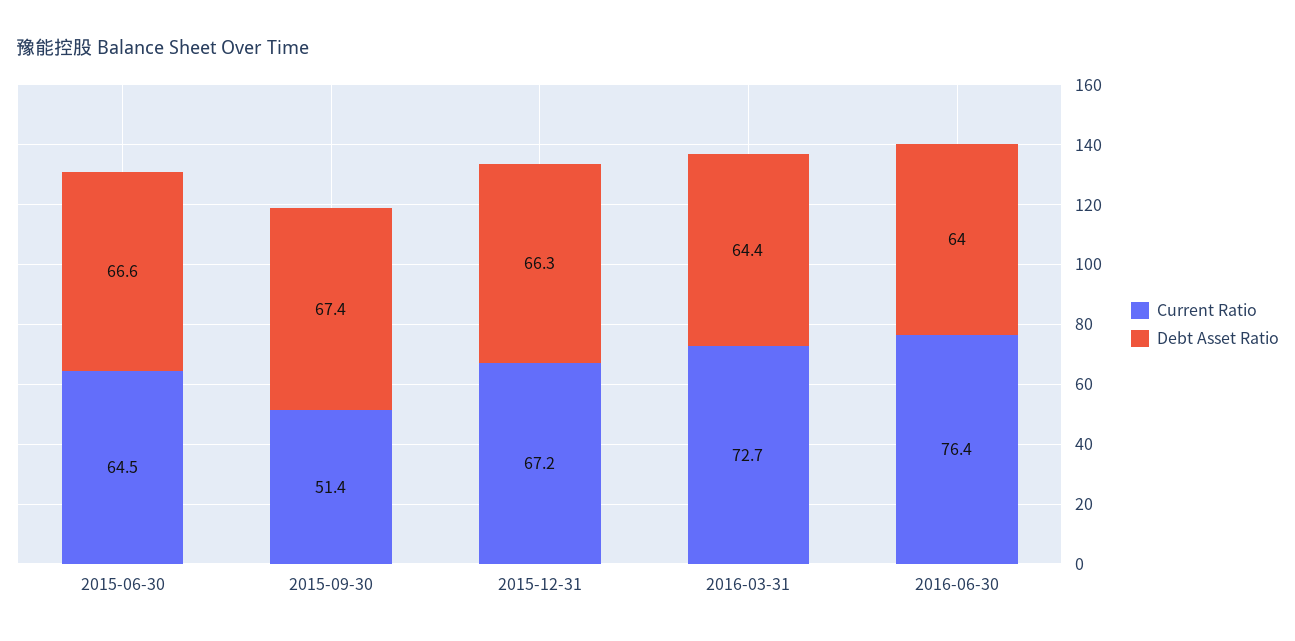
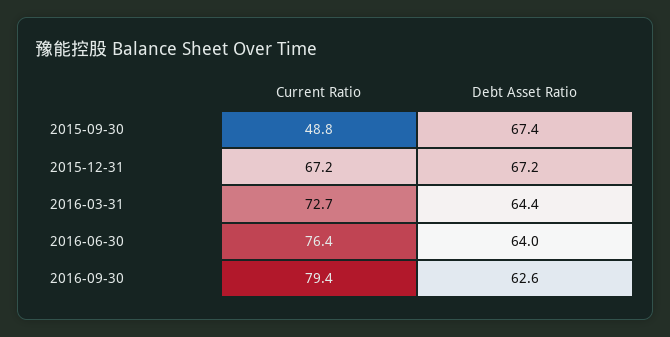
Current Ratio, 2015-06-30: 64.5 -> none
Debt Asset Ratio, 2015-06-30: 66.6 -> none
Current Ratio, 2015-09-30: 51.4 -> 48.8
Debt Asset Ratio, 2015-12-31: 66.3 -> 67.2
Current Ratio, 2016-09-30: none -> 79.4
Debt Asset Ratio, 2016-09-30: none -> 62.6

